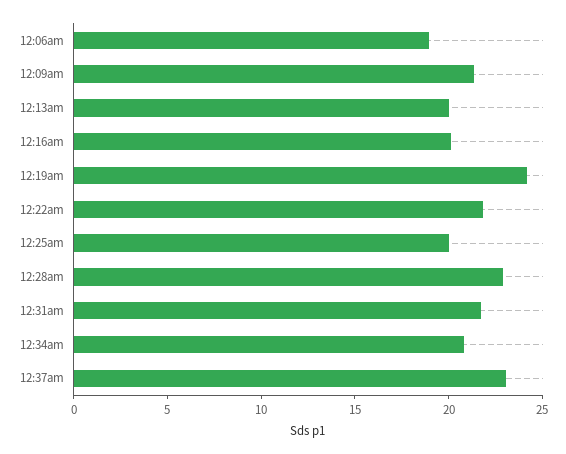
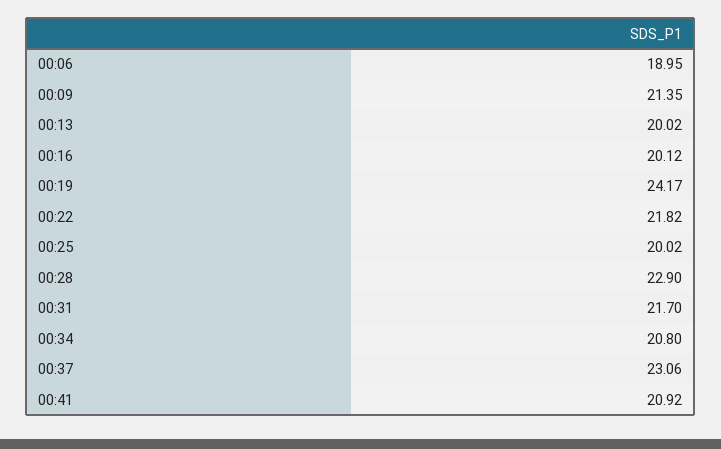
00:41: none -> 20.92

